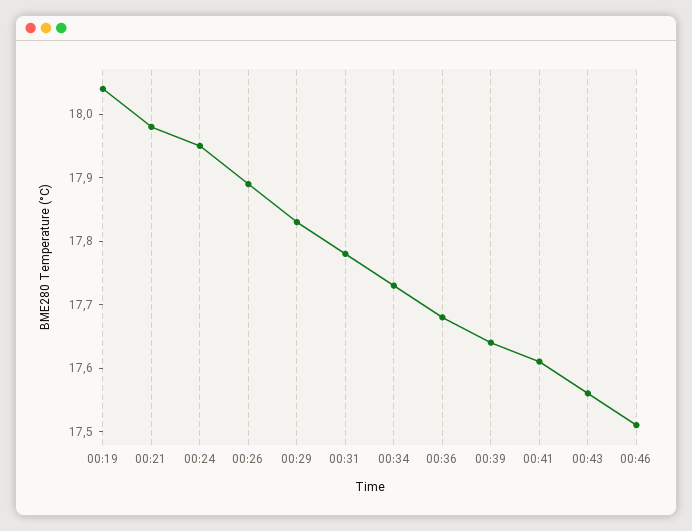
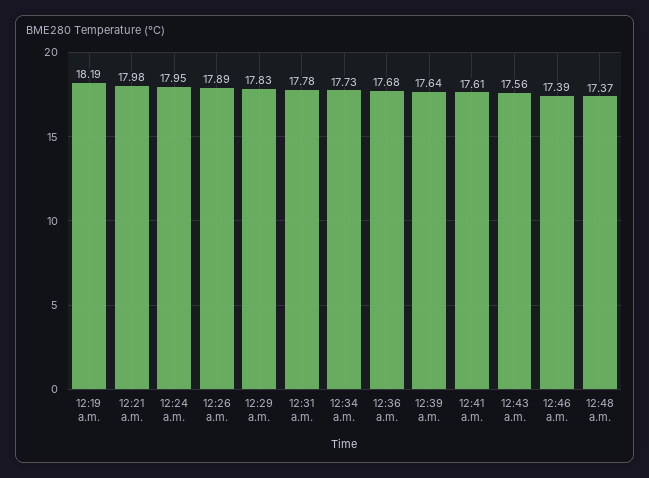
00:19: 18.05 -> 18.19
00:46: 17.5 -> 17.39
12:48 a.m.: none -> 17.37

